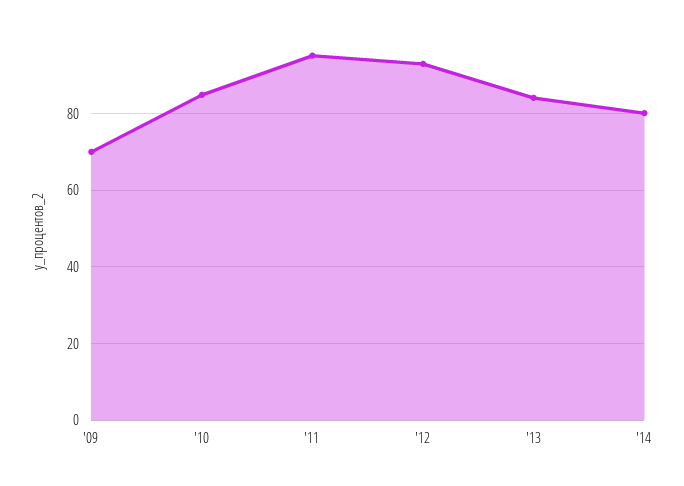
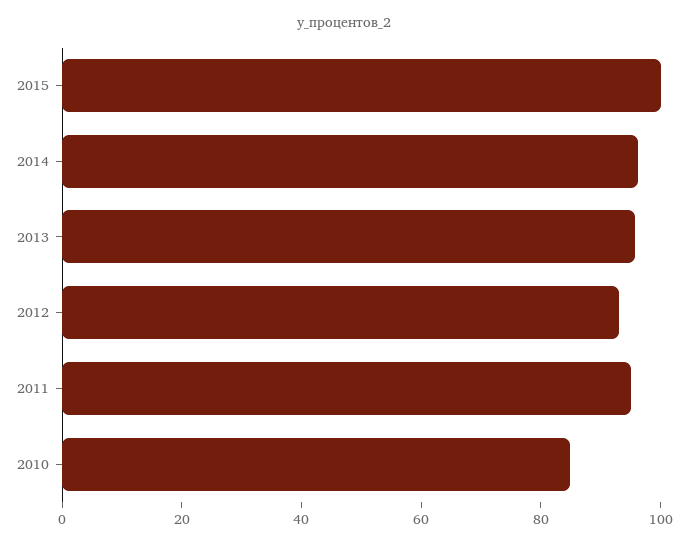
'09: 70 -> none
'13: 84 -> 95
'14: 80 -> 95
2015: none -> 100

